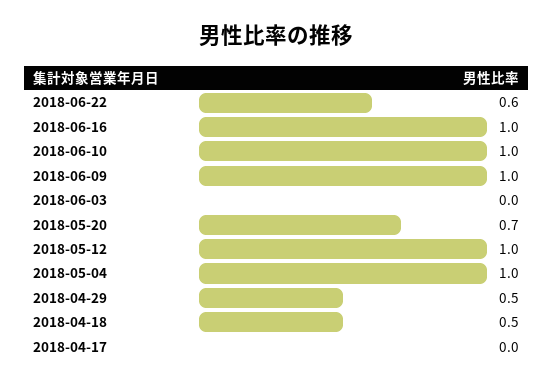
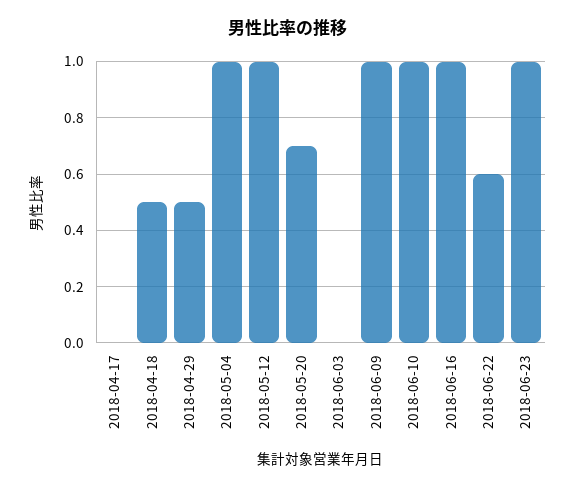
2018-06-23: none -> 1

